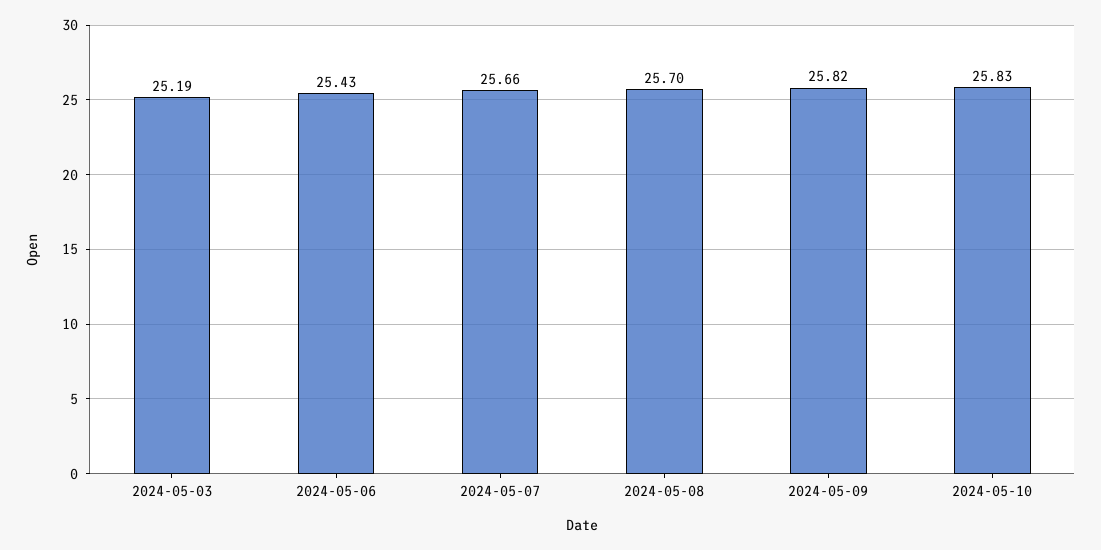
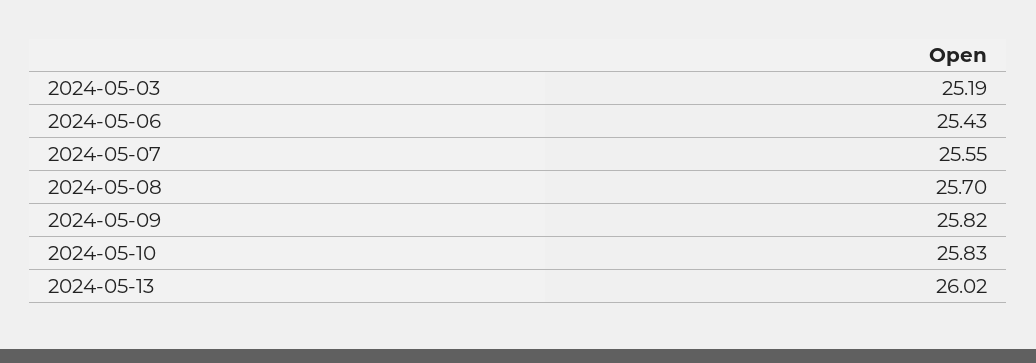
2024-05-07: 25.66 -> 25.55
2024-05-13: none -> 26.02

